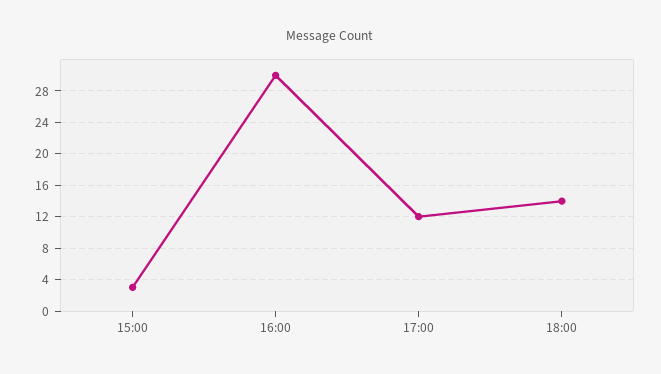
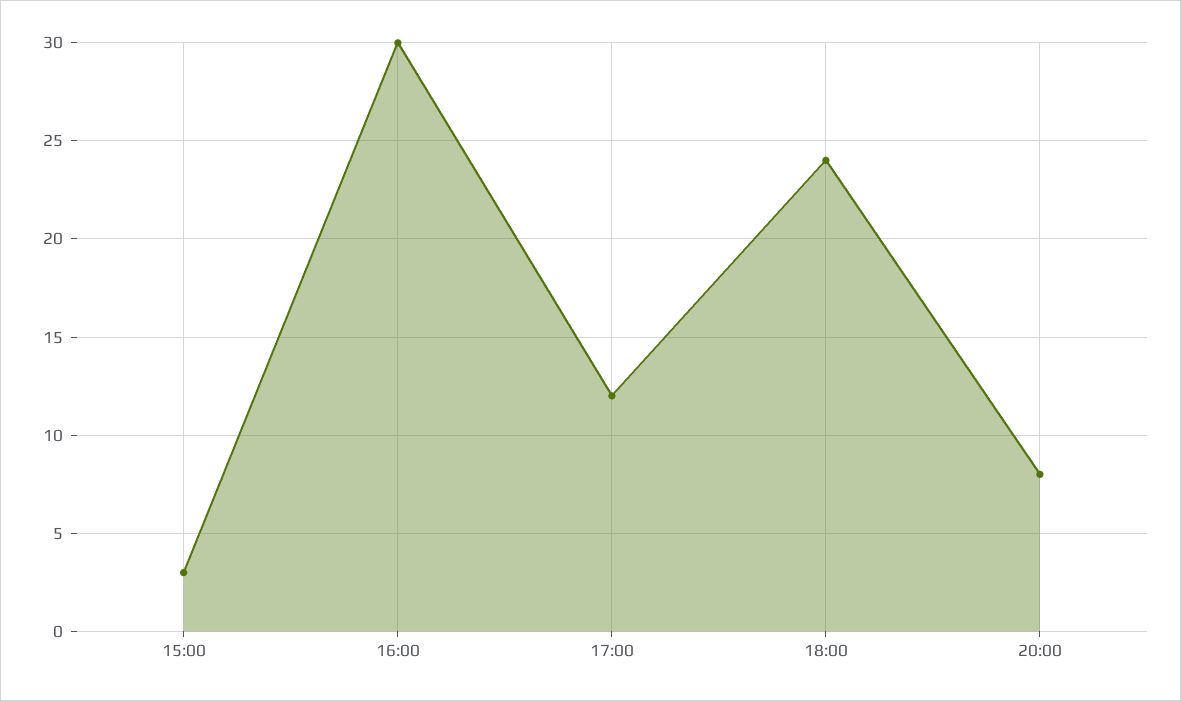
18:00: 14 -> 24
20:00: none -> 8

